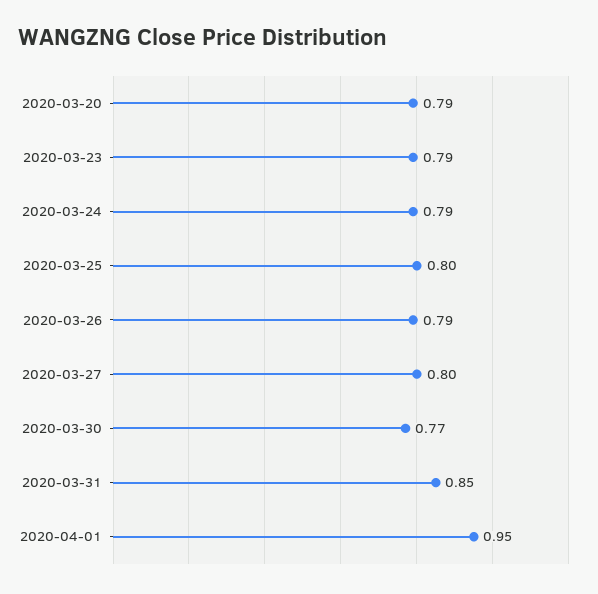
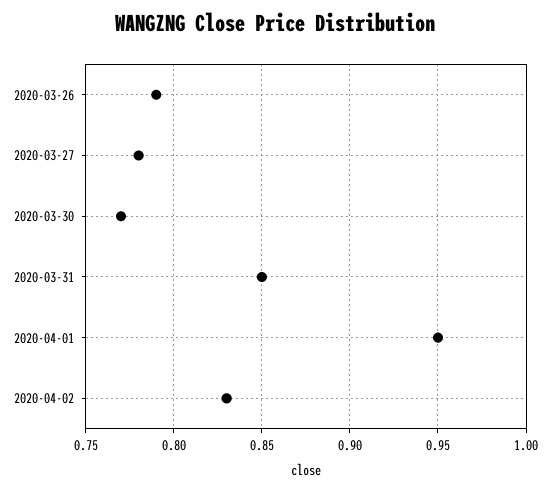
2020-03-20: 0.79 -> none
2020-03-23: 0.79 -> none
2020-03-24: 0.79 -> none
2020-03-25: 0.8 -> none
2020-03-27: 0.8 -> 0.78
2020-04-02: none -> 0.83

